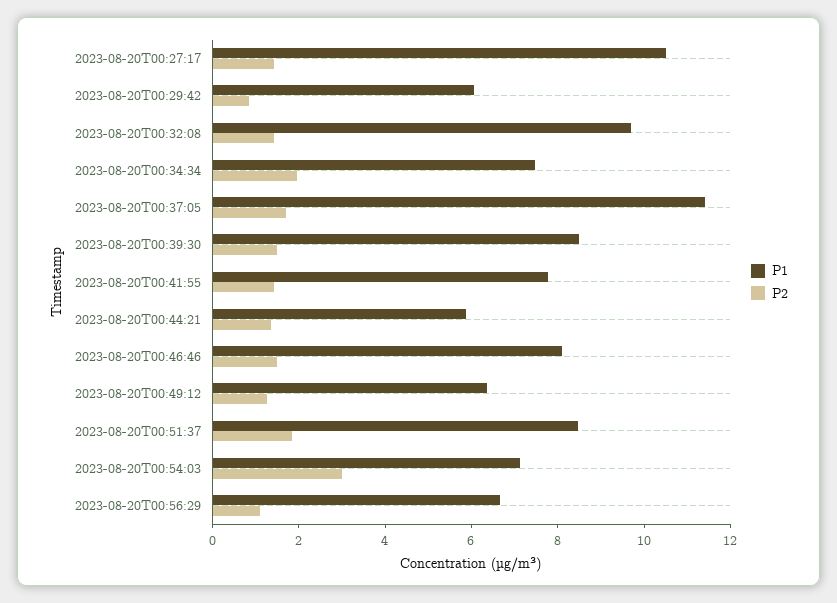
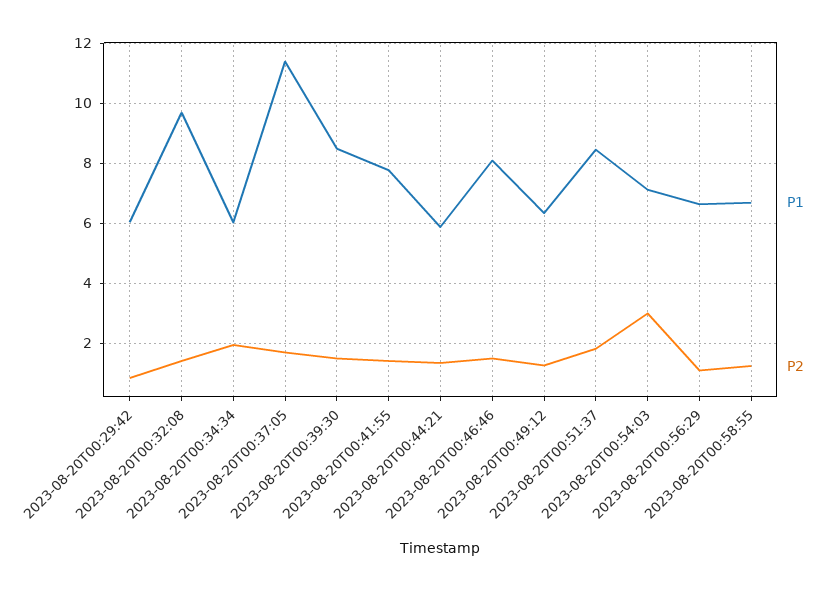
P1, 2023-08-20T00:27:17: 10.5 -> none
P2, 2023-08-20T00:27:17: 1.5 -> none
P1, 2023-08-20T00:34:34: 7.5 -> 6
P1, 2023-08-20T00:58:55: none -> 6.75
P2, 2023-08-20T00:58:55: none -> 1.25

